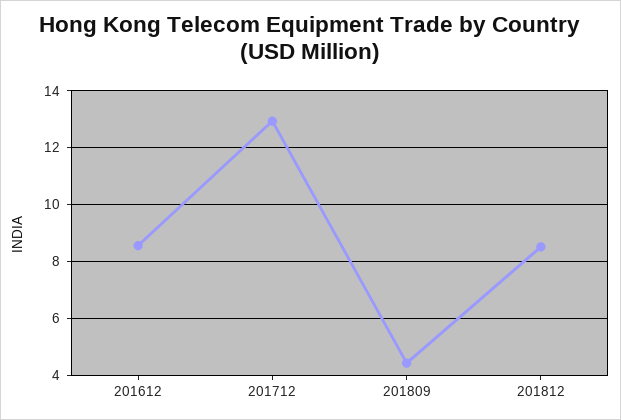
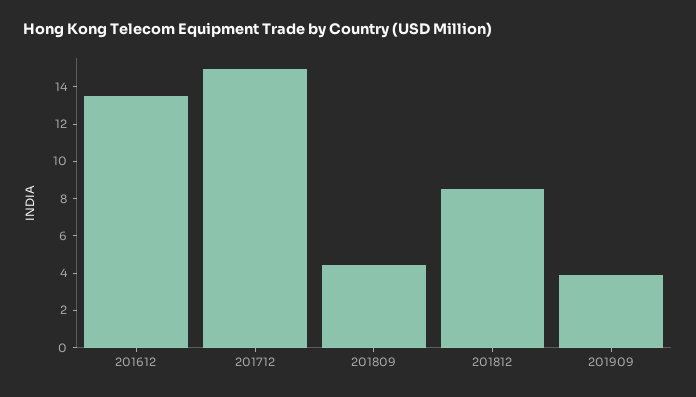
201612: 8.5 -> 13.5
201712: 13 -> 15
201909: none -> 4

